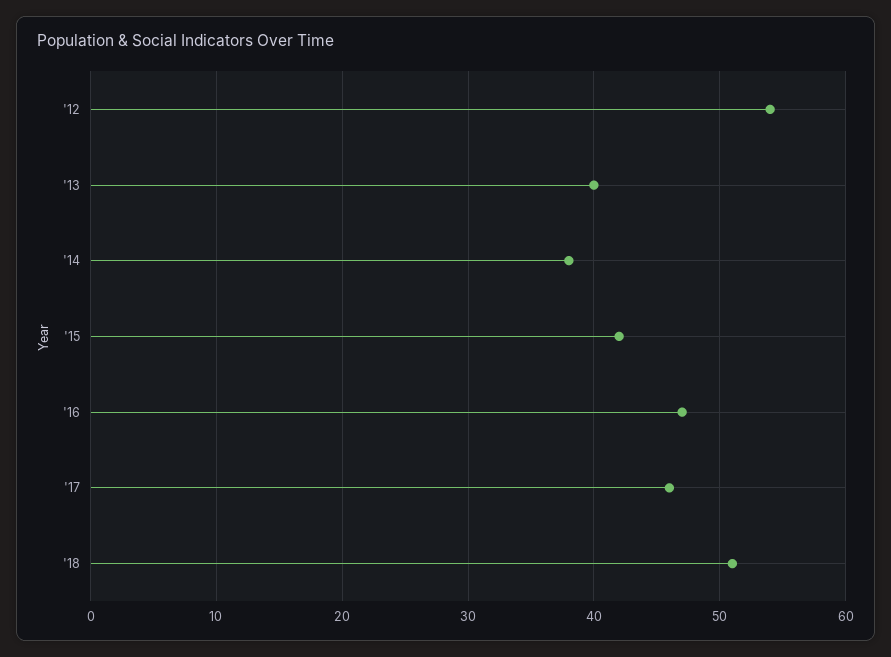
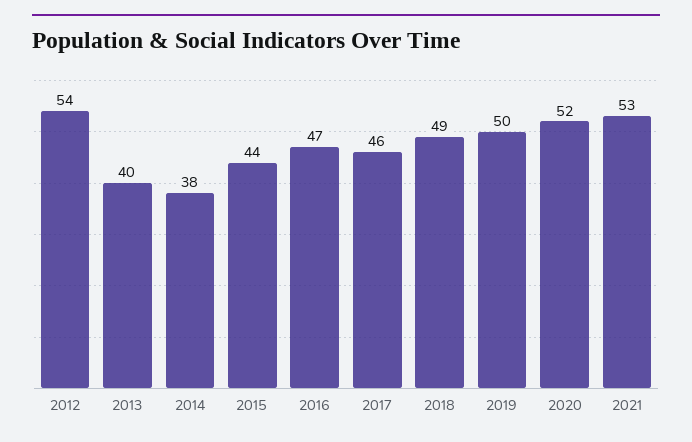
'15: 42 -> 44
'18: 51 -> 49
2019: none -> 50
2020: none -> 52
2021: none -> 53

